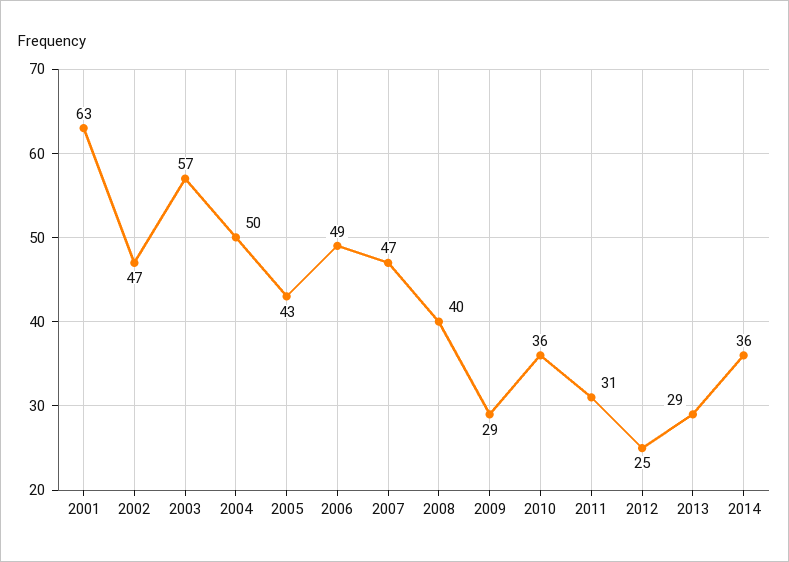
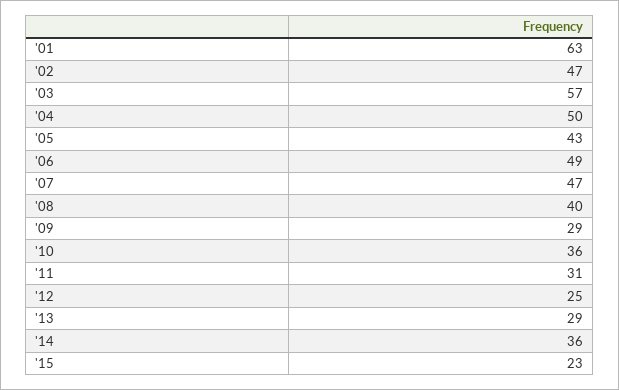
'15: none -> 23

